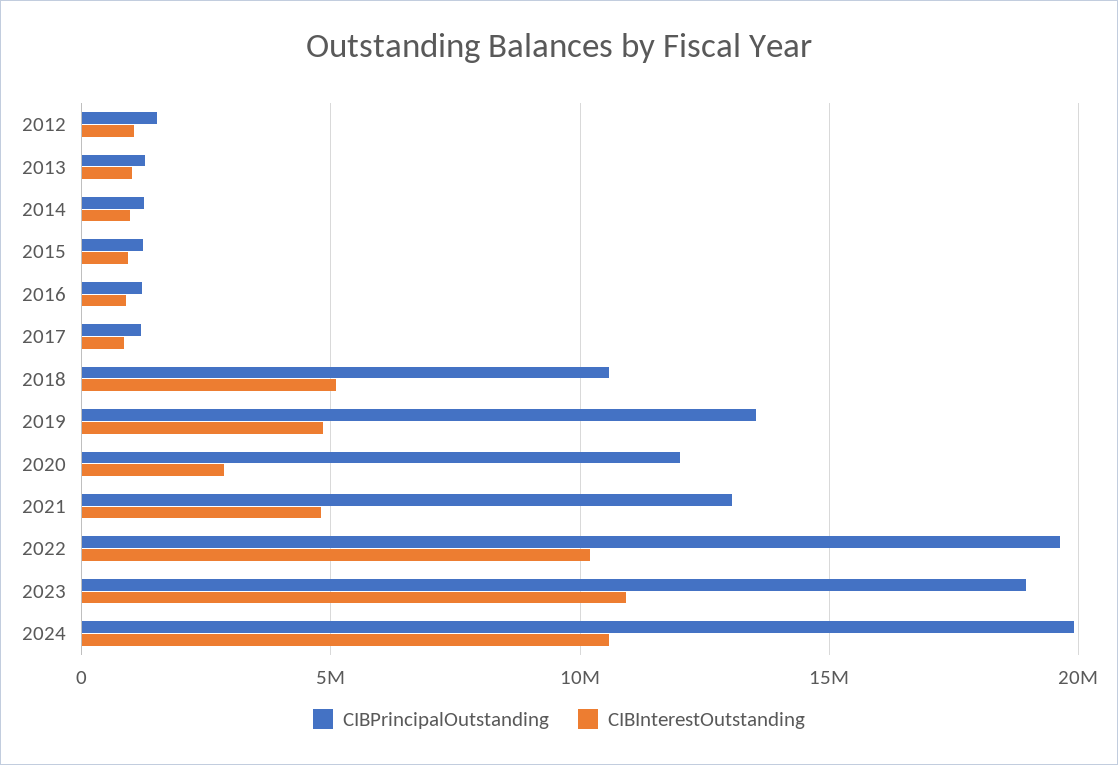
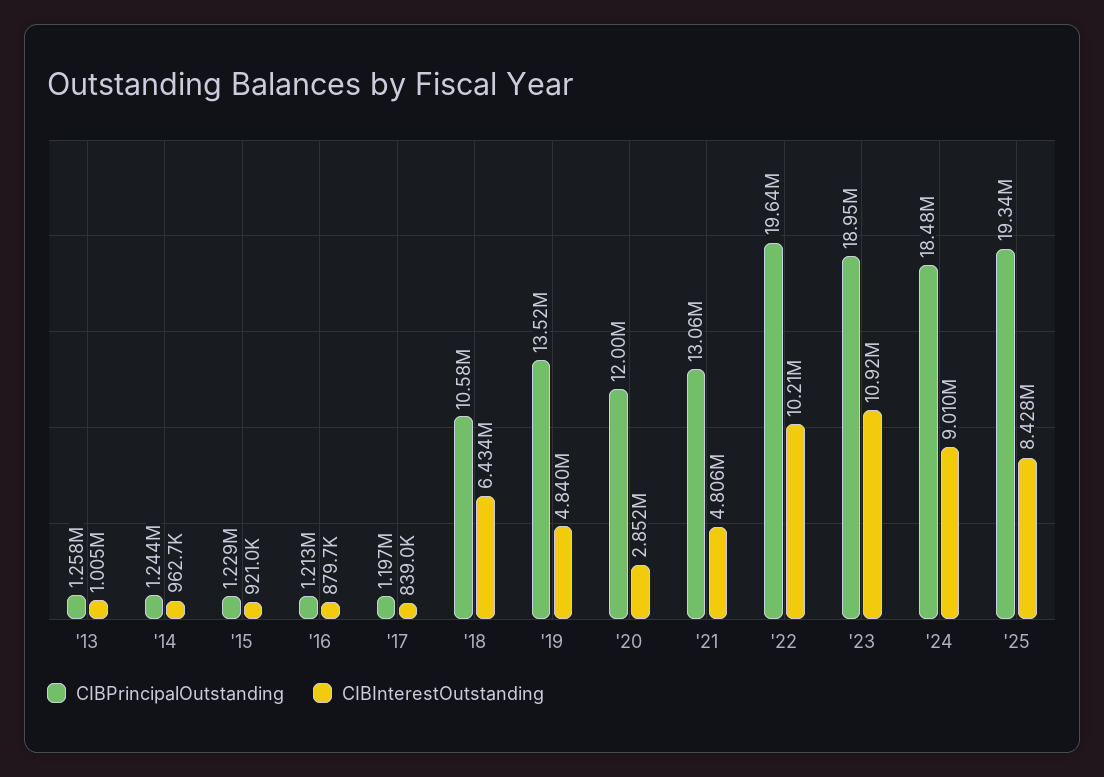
CIBPrincipalOutstanding, 2012: 1500000 -> none
CIBInterestOutstanding, 2012: 1000000 -> none
CIBInterestOutstanding, 2018: 5000000 -> 6434000
CIBPrincipalOutstanding, 2024: 20000000 -> 18480000
CIBInterestOutstanding, 2024: 10500000 -> 9010000
CIBPrincipalOutstanding, '25: none -> 19340000
CIBInterestOutstanding, '25: none -> 8428000

